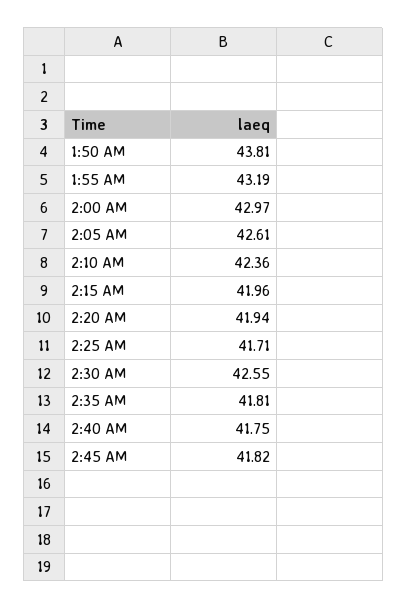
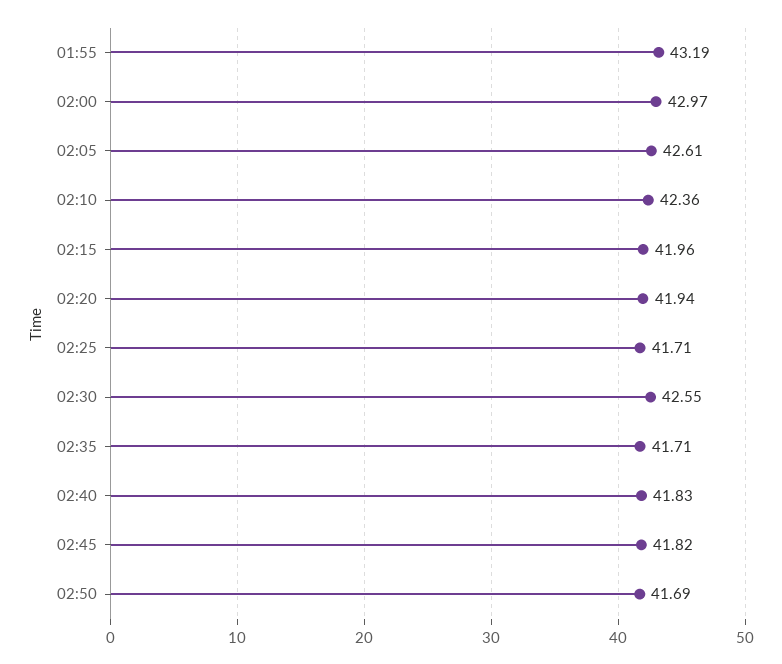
1:50 AM: 43.81 -> none
2:35 AM: 41.81 -> 41.71
2:40 AM: 41.75 -> 41.83
02:50: none -> 41.69

